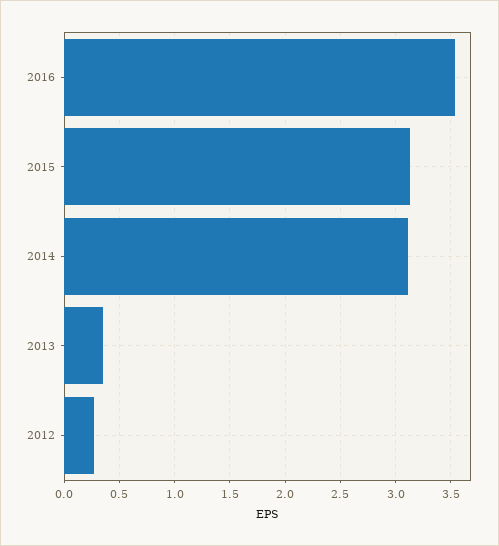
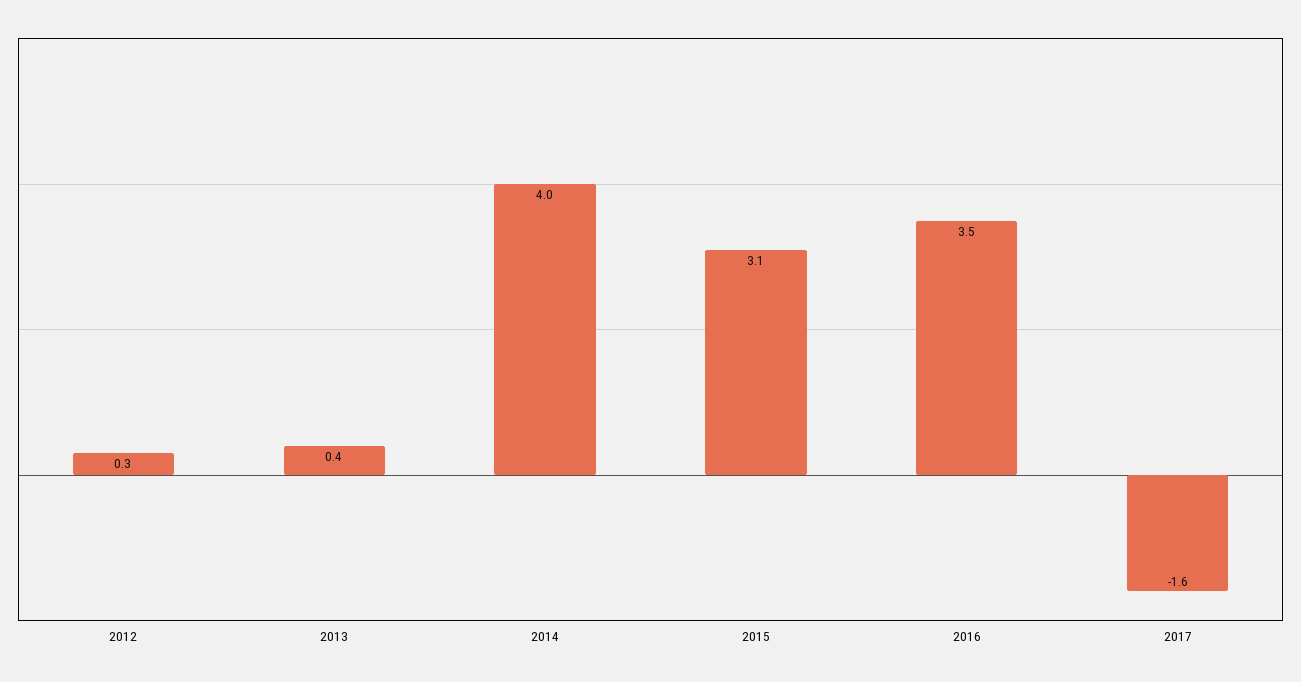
2014: 3.1 -> 4
2017: none -> -1.6

